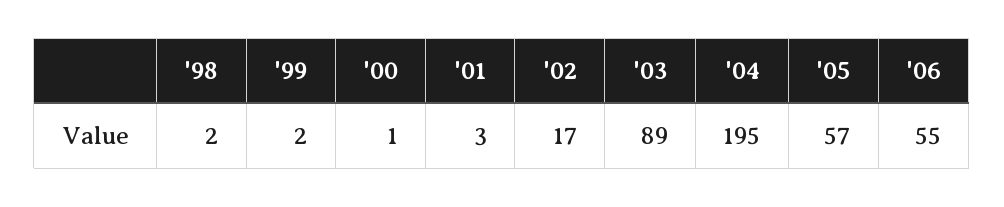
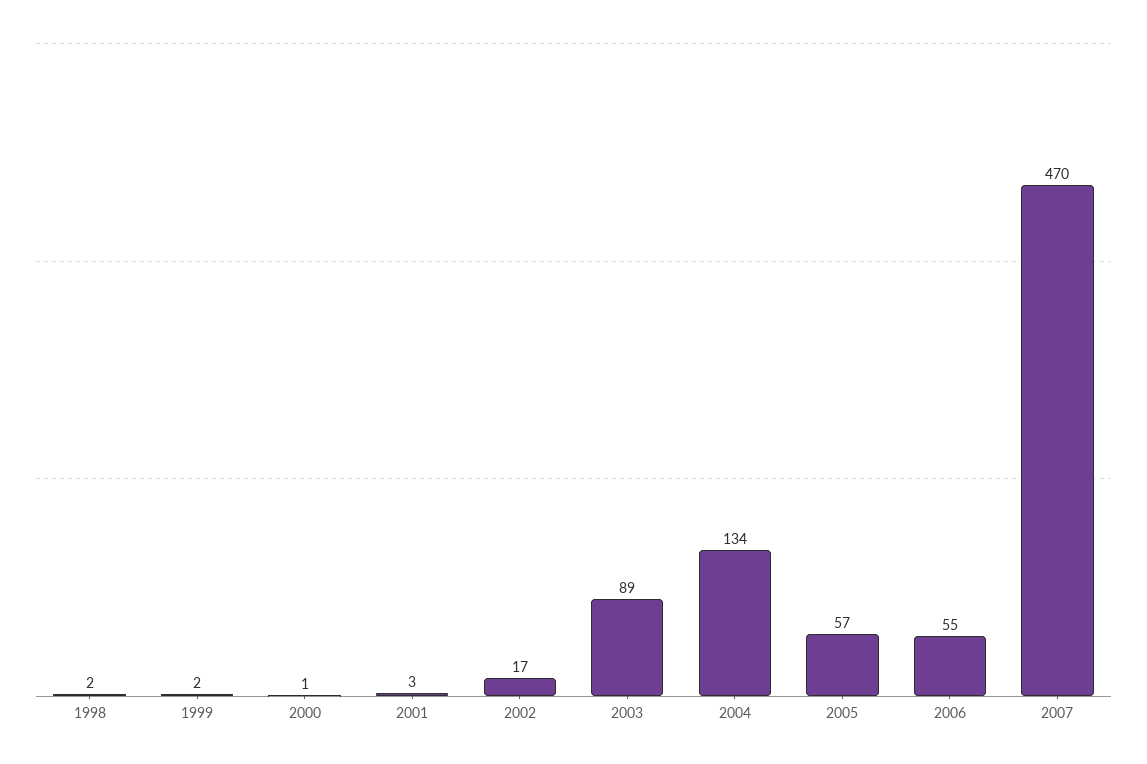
'04: 195 -> 134
2007: none -> 470

